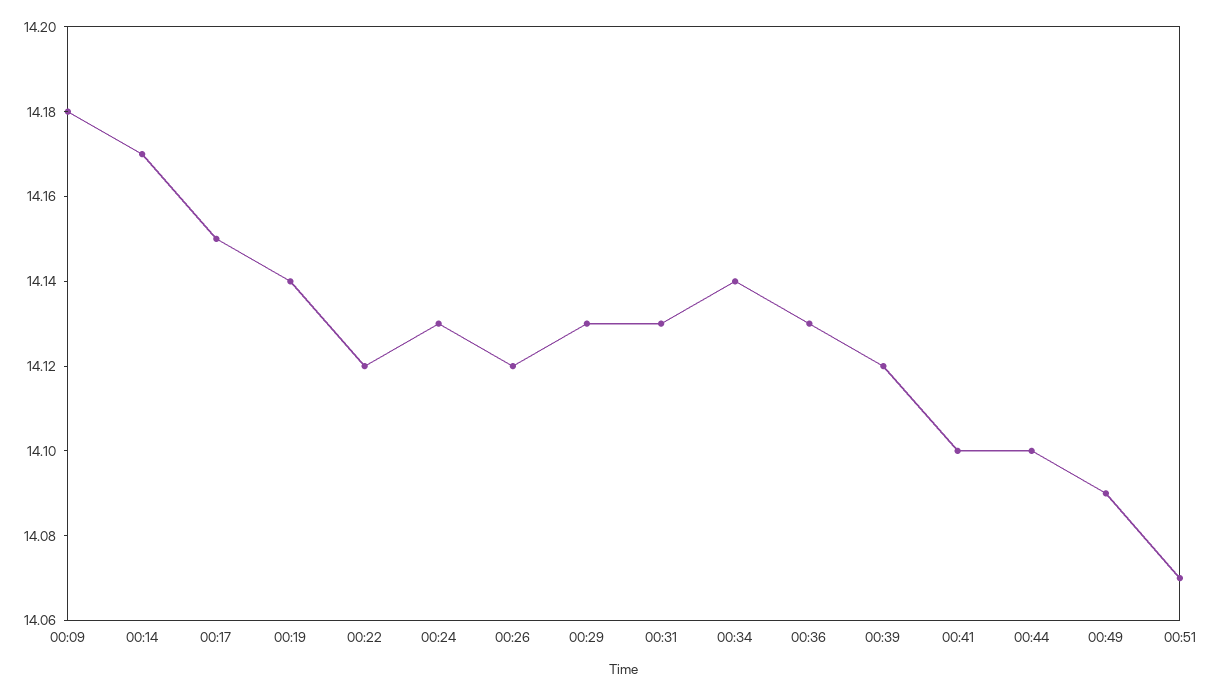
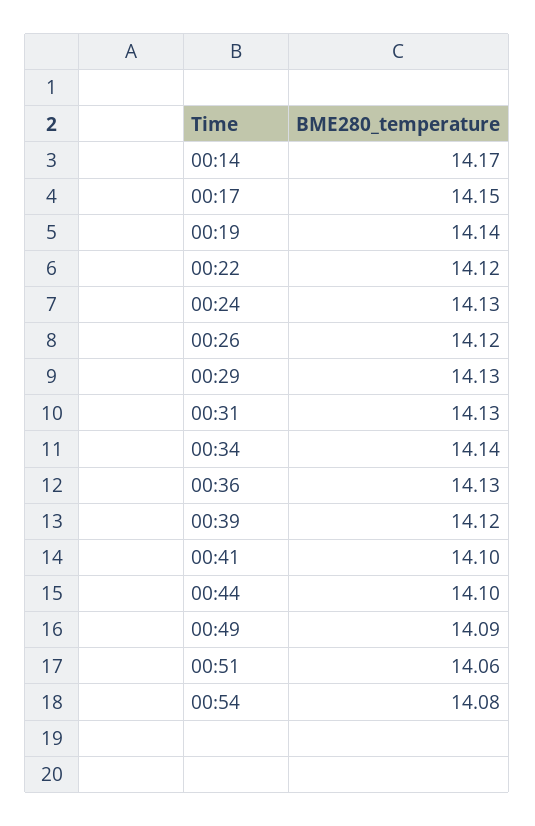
00:09: 14.18 -> none
00:51: 14.07 -> 14.06
00:54: none -> 14.08

